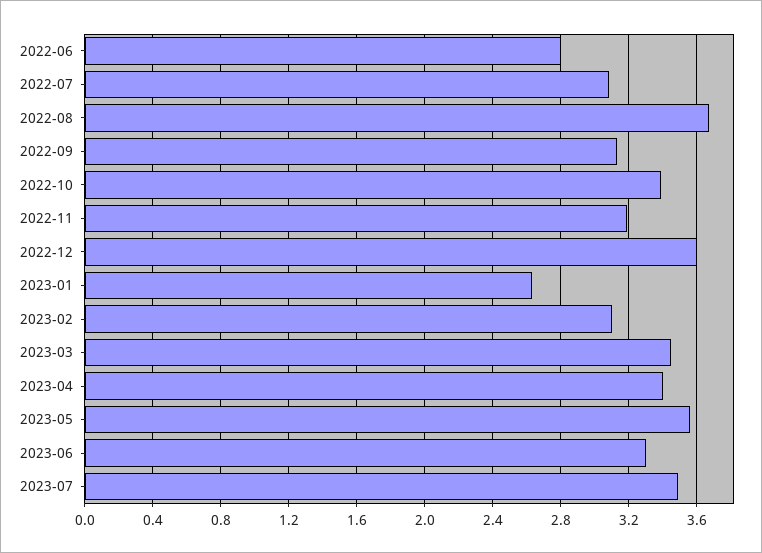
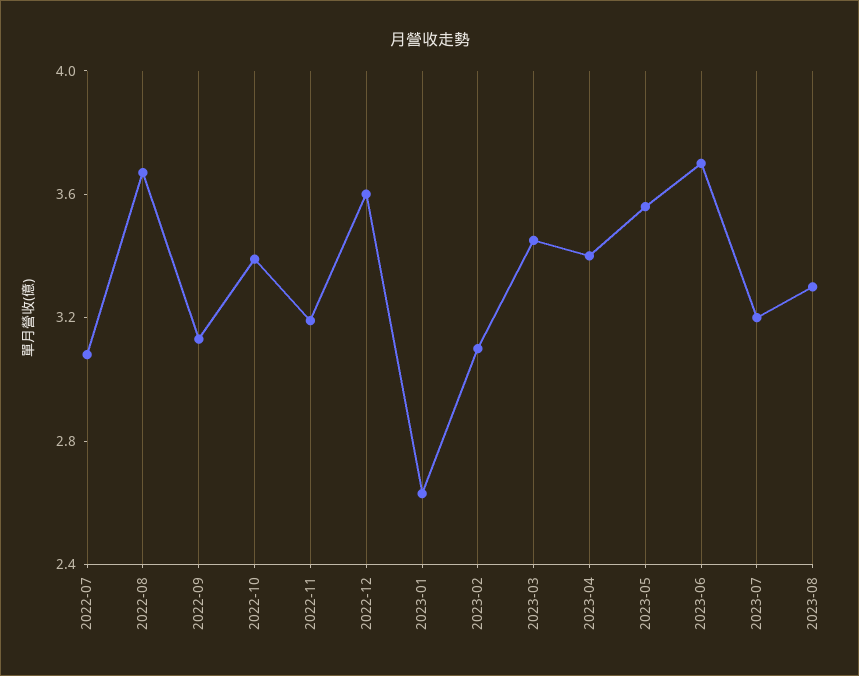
2022-06: 2.8 -> none
2023-06: 3.3 -> 3.7
2023-07: 3.5 -> 3.2
2023-08: none -> 3.3

